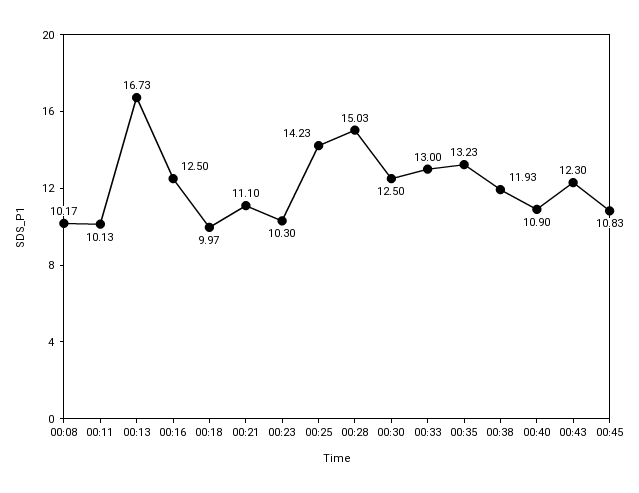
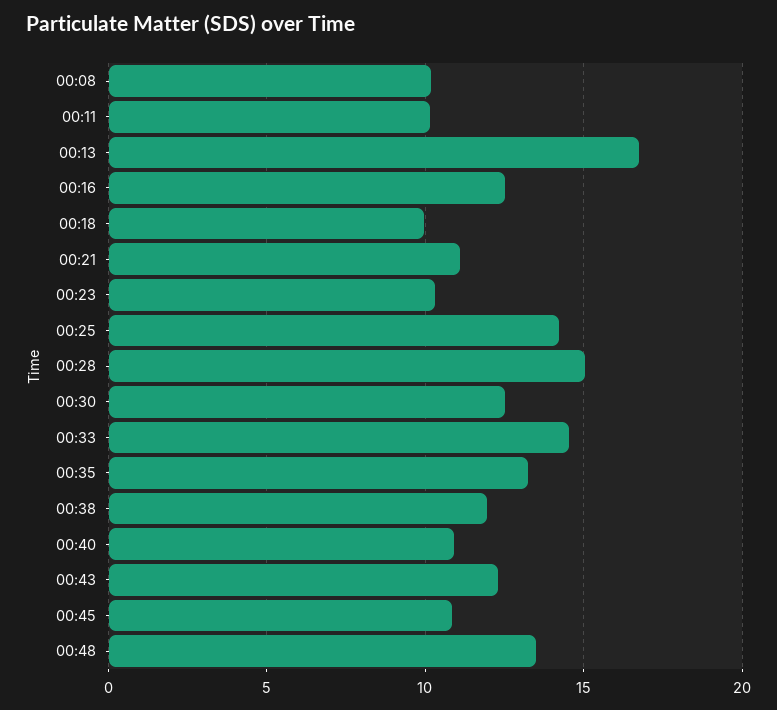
00:33: 13 -> 14.5
00:48: none -> 13.5

